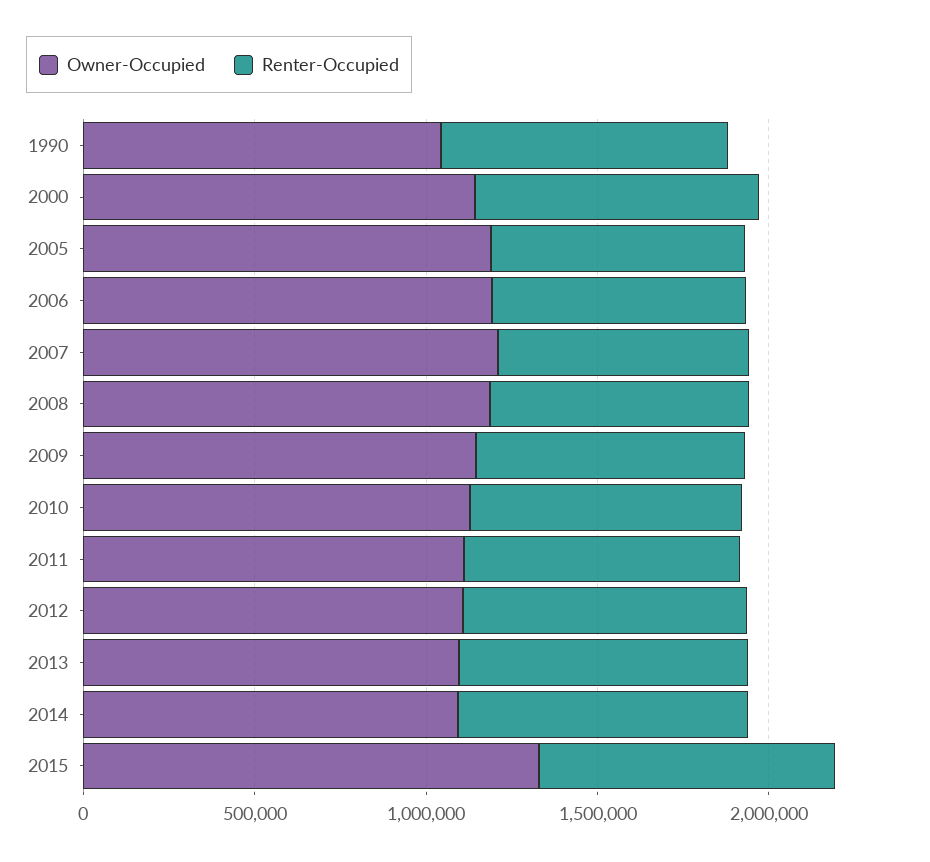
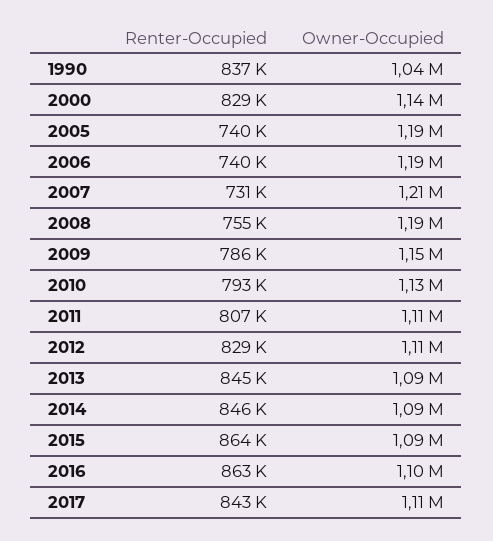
Owner-Occupied, 2015: 1300000 -> 1090000
Renter-Occupied, 2016: none -> 863000
Owner-Occupied, 2016: none -> 1100000
Renter-Occupied, 2017: none -> 843000
Owner-Occupied, 2017: none -> 1110000

